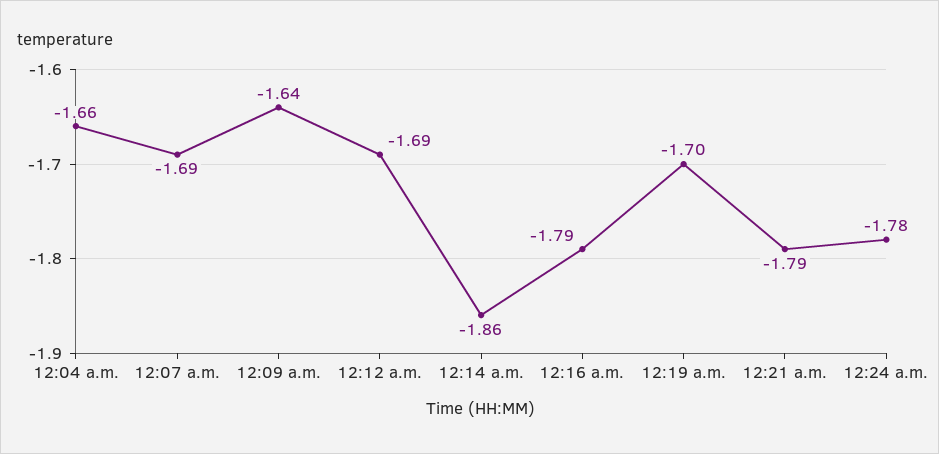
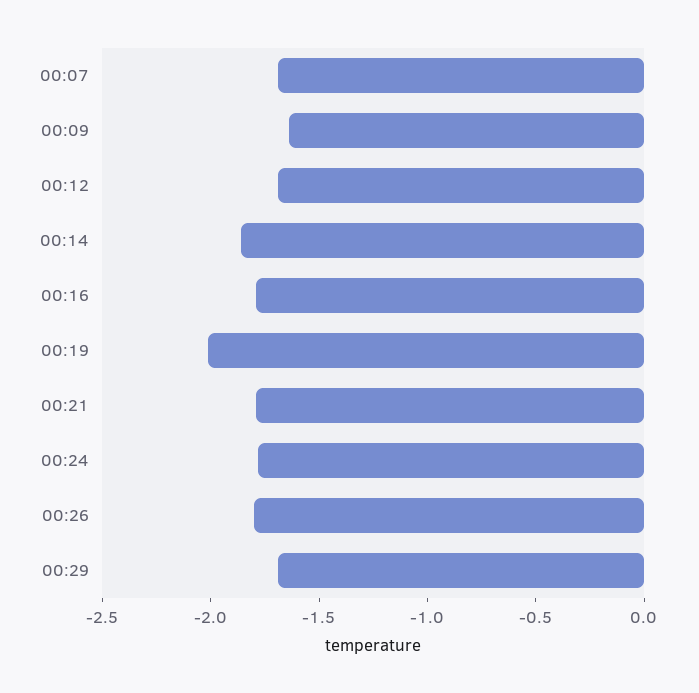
12:04 a.m.: -1.66 -> none
12:19 a.m.: -1.7 -> -2
00:26: none -> -1.8
00:29: none -> -1.7

